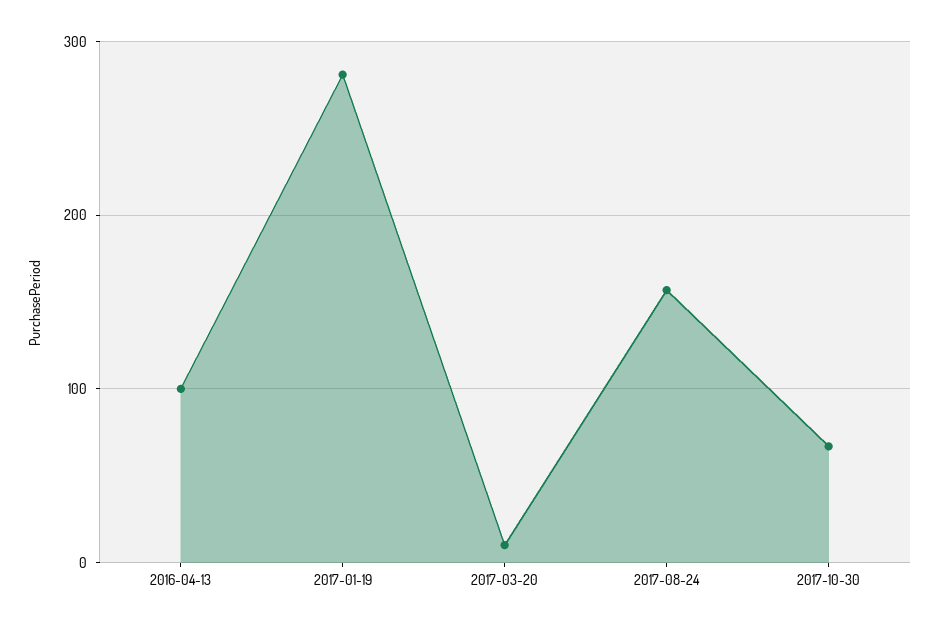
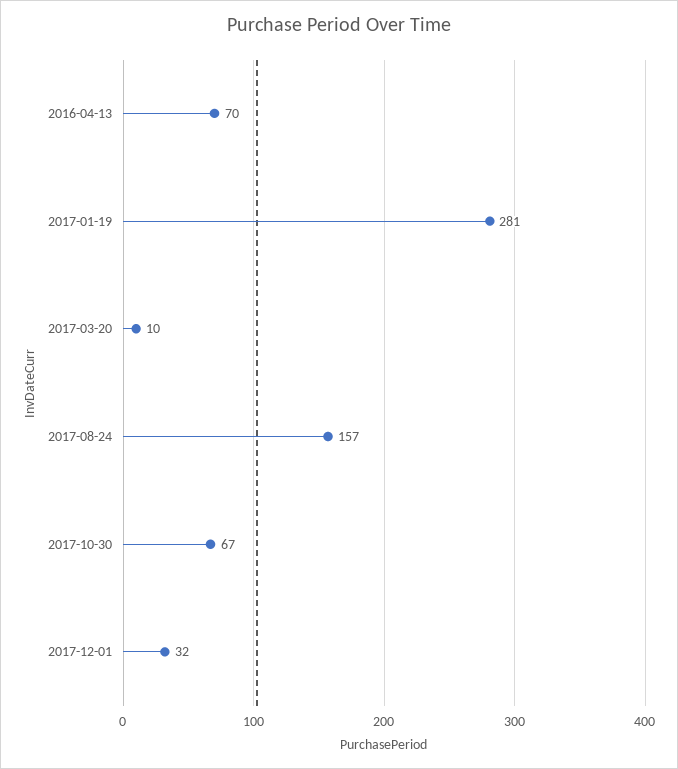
2016-04-13: 100 -> 70
2017-12-01: none -> 32

